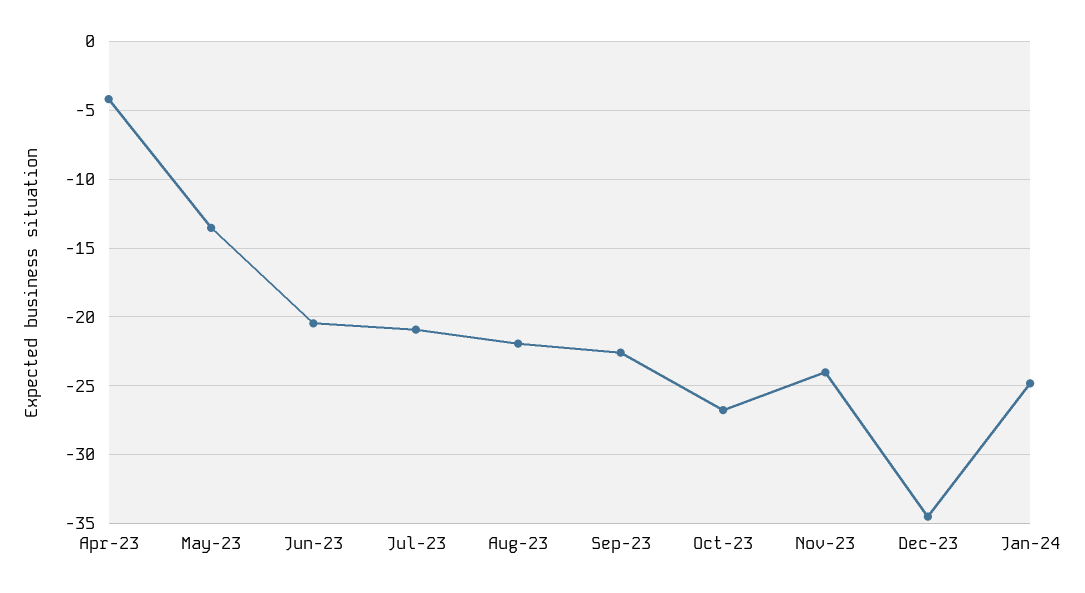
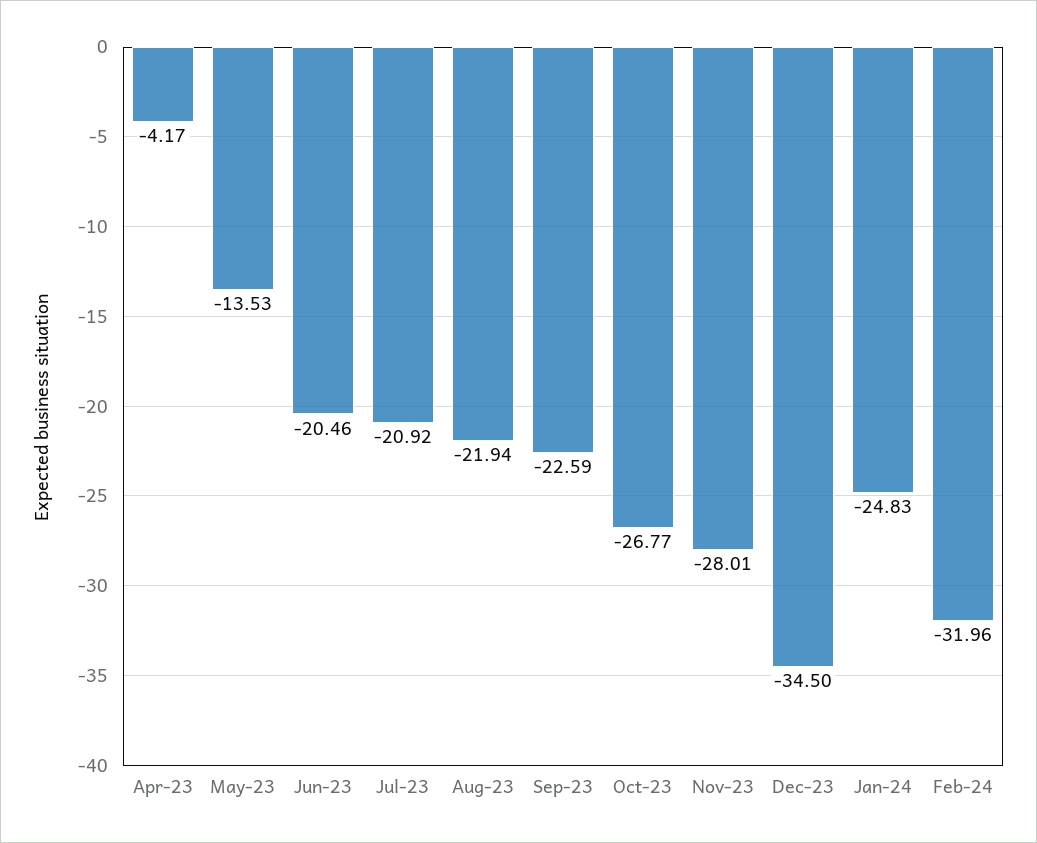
Nov-23: -24 -> -28.01
Feb-24: none -> -31.96

